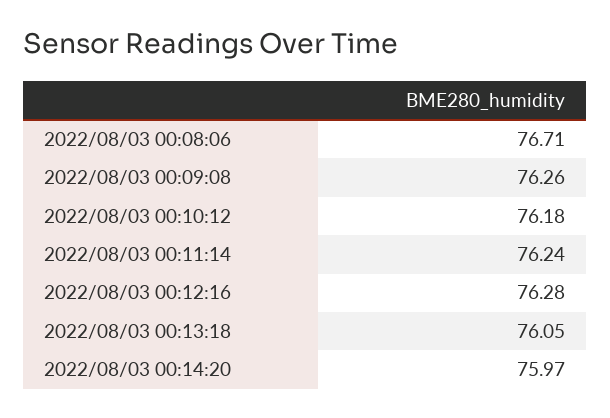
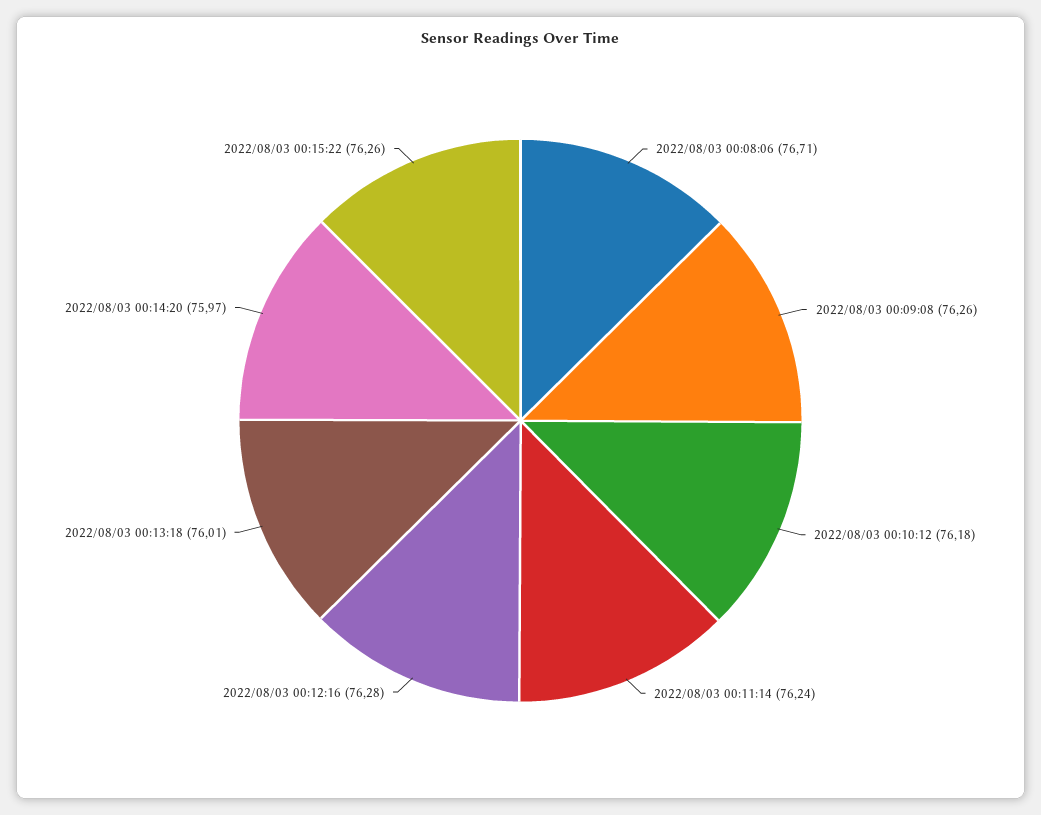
2022/08/03 00:13:18: 76.05 -> 76.01
2022/08/03 00:15:22: none -> 76.26

